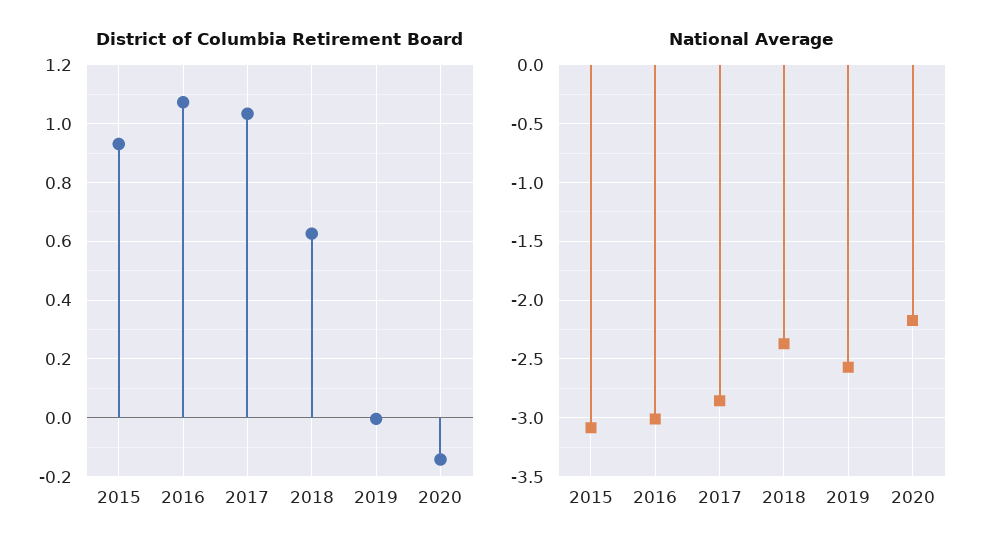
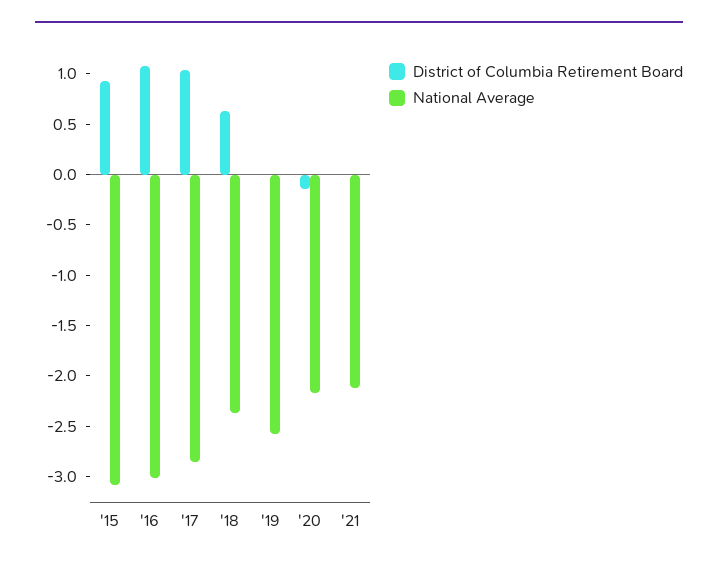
District of Columbia Retirement Board, '21: none -> 0
National Average, '21: none -> -2.1

